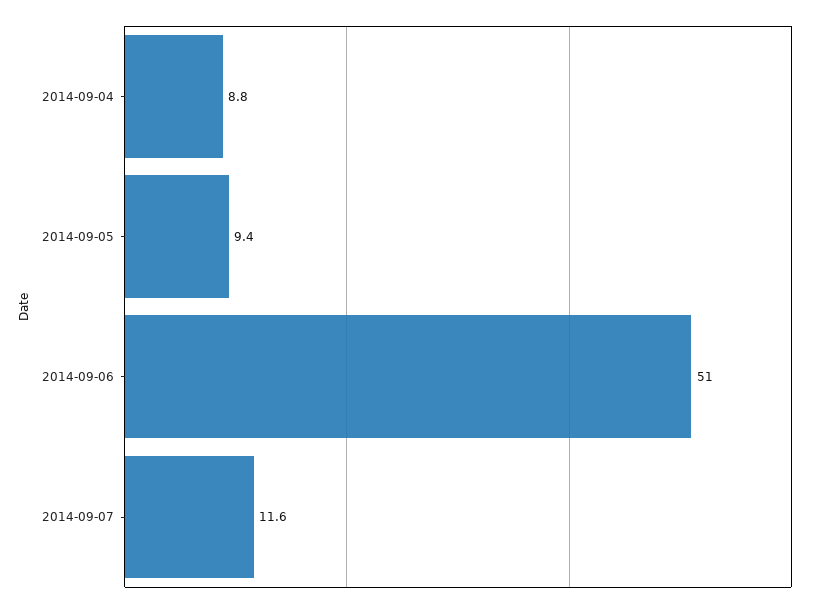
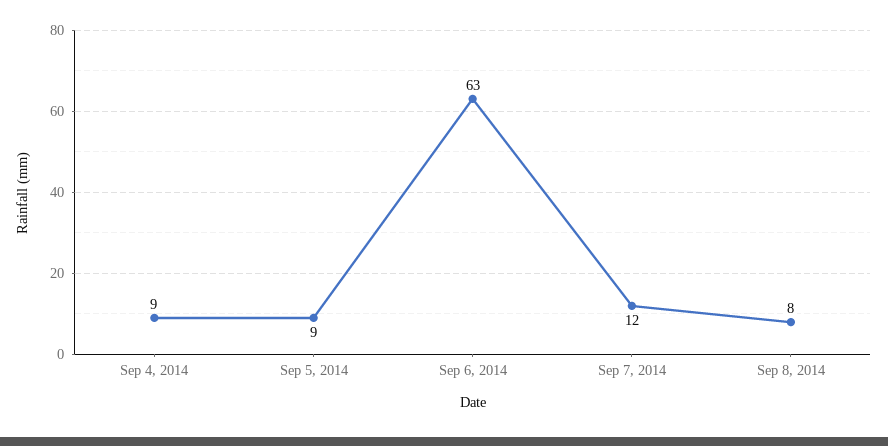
2014-09-06: 51 -> 63
Sep 8, 2014: none -> 8

